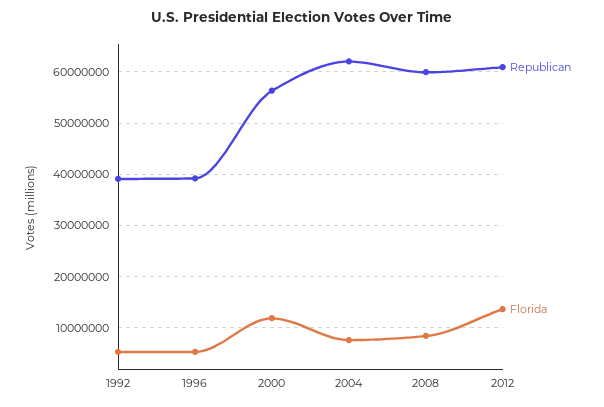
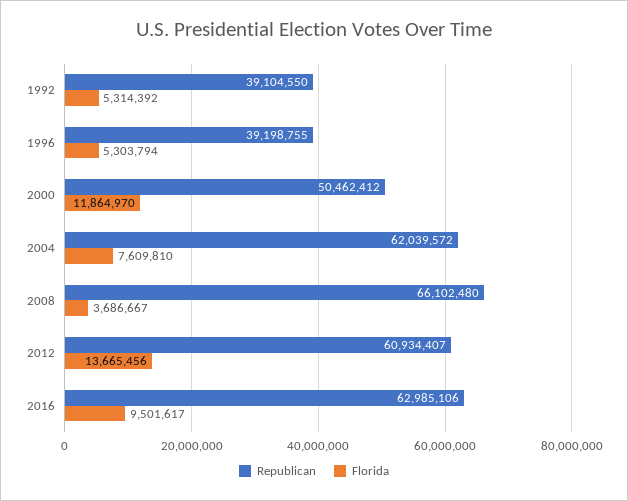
Republican, 2000: 56000000 -> 50462412
Republican, 2008: 60000000 -> 66102480
Florida, 2008: 8000000 -> 3686667
Republican, 2016: none -> 62985106
Florida, 2016: none -> 9501617

